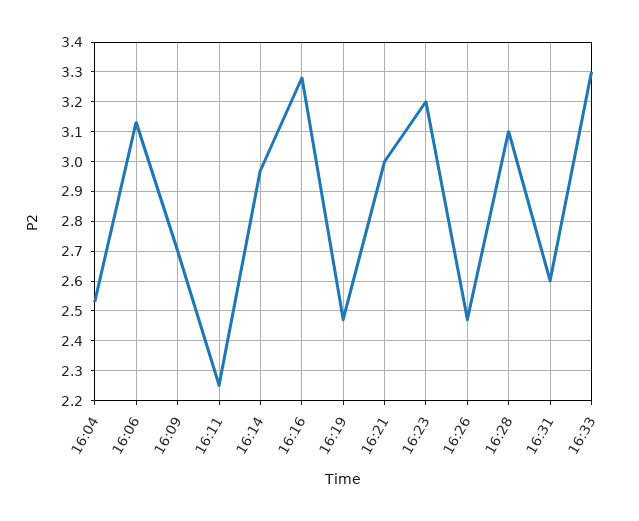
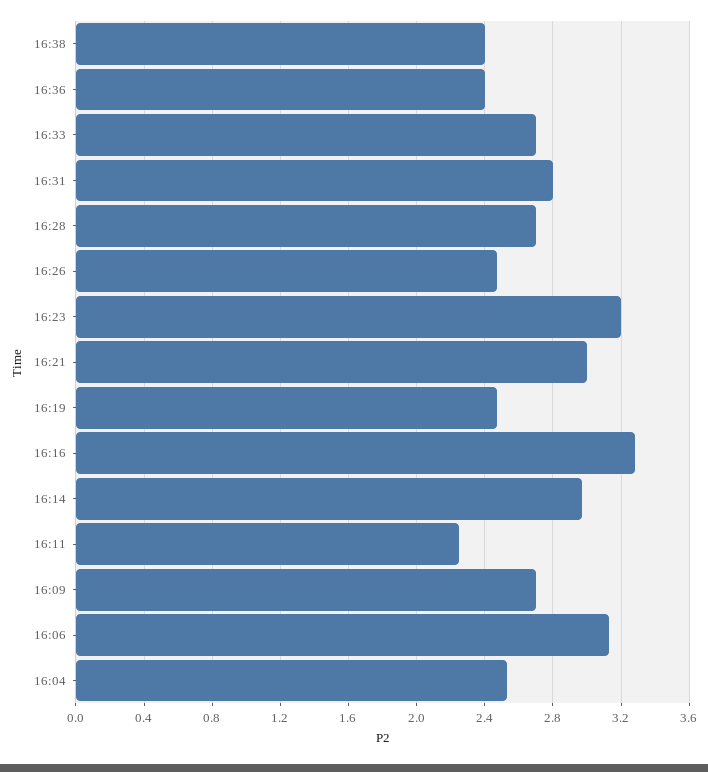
16:28: 3.1 -> 2.7
16:31: 2.6 -> 2.8
16:33: 3.3 -> 2.7
16:38: none -> 2.4
16:36: none -> 2.4

